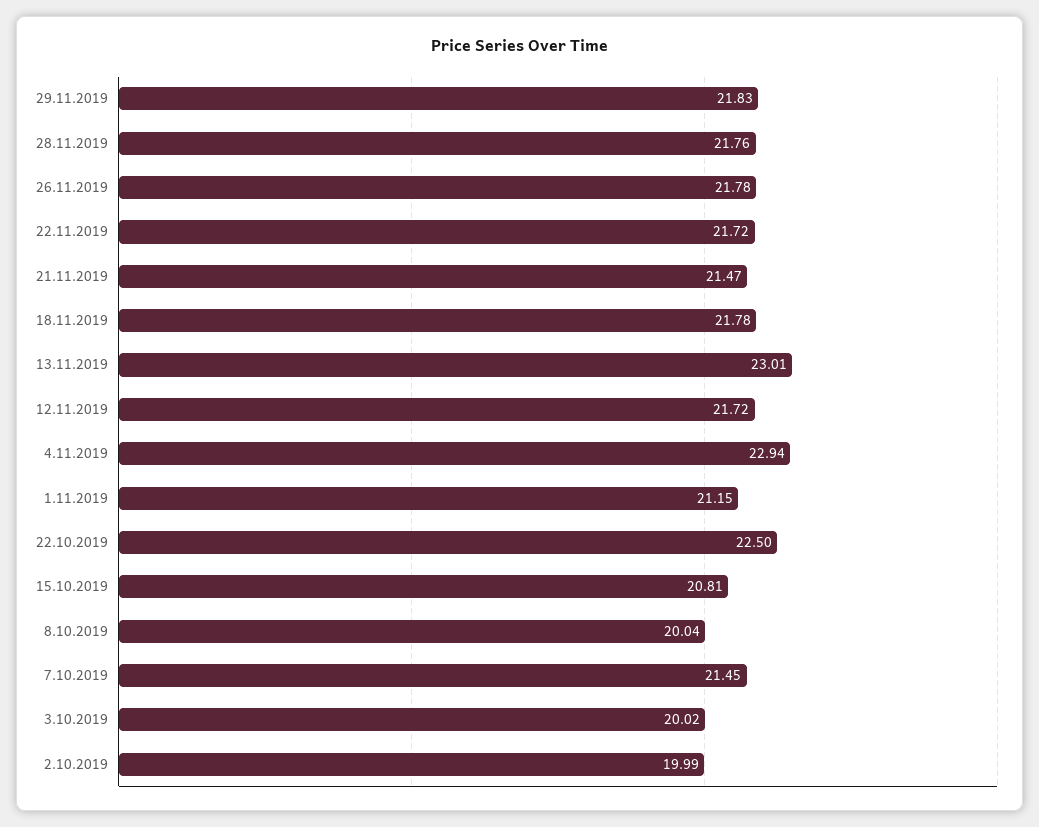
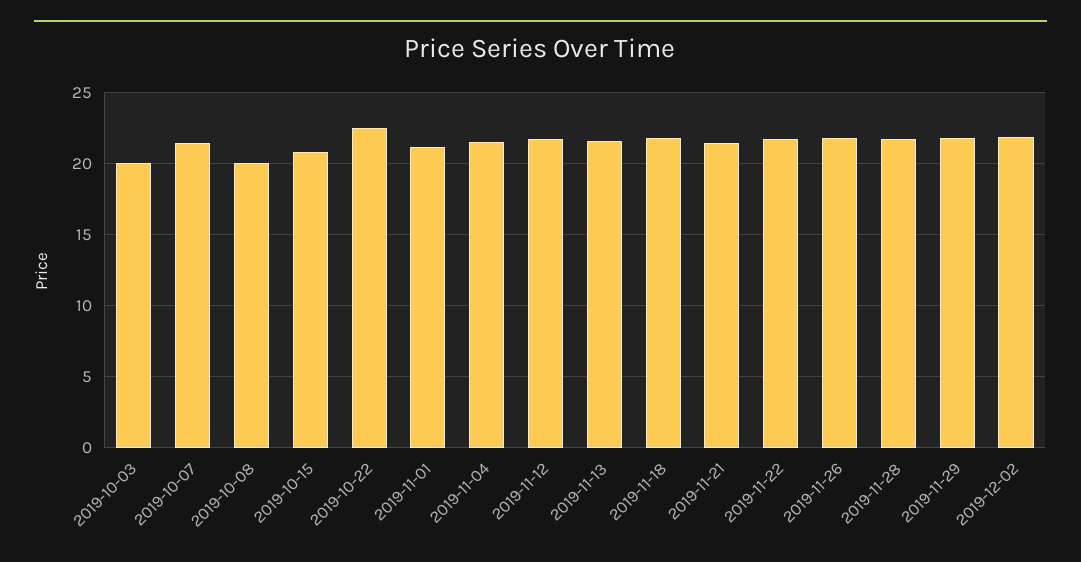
13.11.2019: 23.01 -> 21.5
4.11.2019: 22.94 -> 21.5
2.10.2019: 19.99 -> none
2019-12-02: none -> 22

